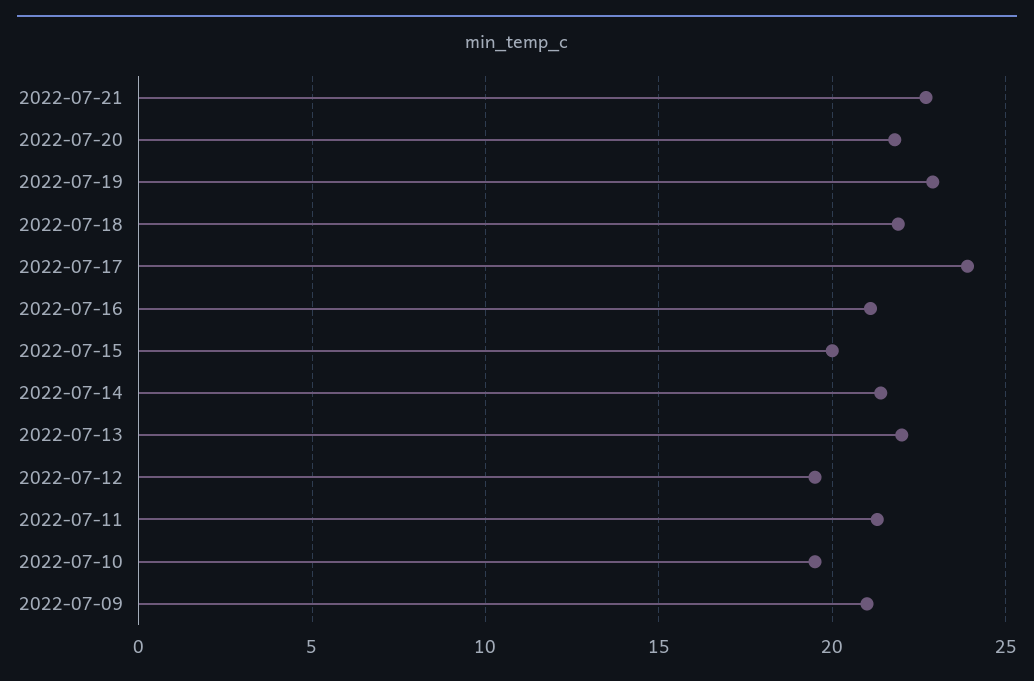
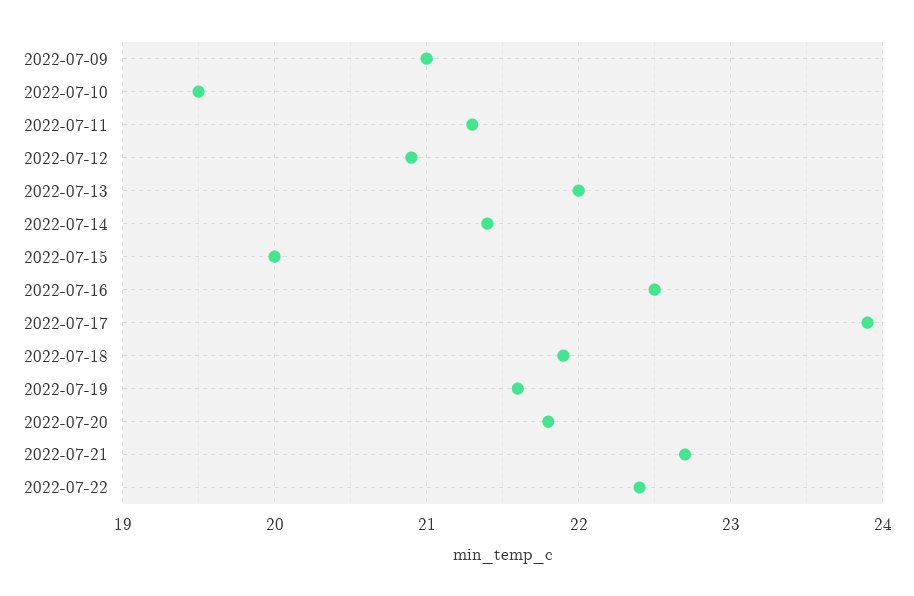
2022-07-19: 23 -> 21.6
2022-07-16: 21 -> 22.5
2022-07-12: 19.5 -> 20.9
2022-07-22: none -> 22.4

